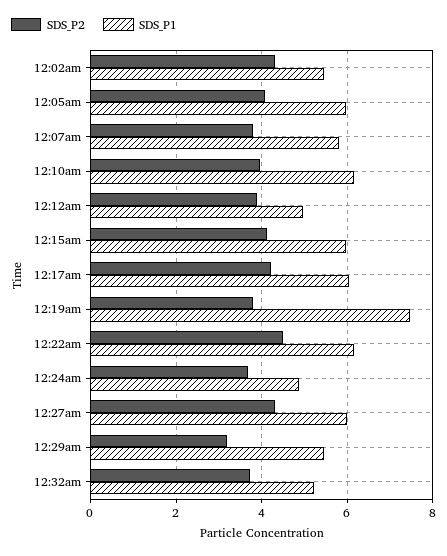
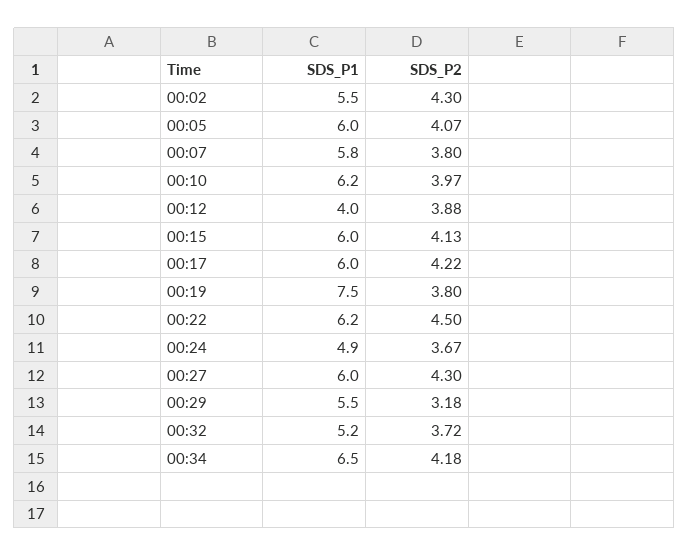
SDS_P1, 12:12am: 5 -> 4
SDS_P1, 00:34: none -> 6.5
SDS_P2, 00:34: none -> 4.18

